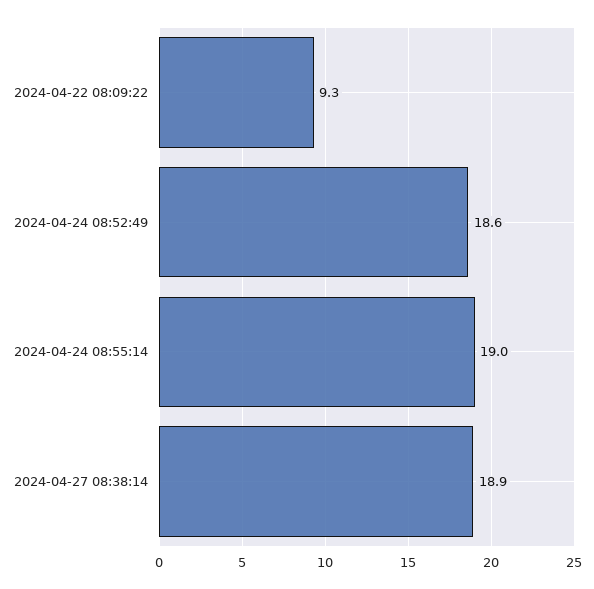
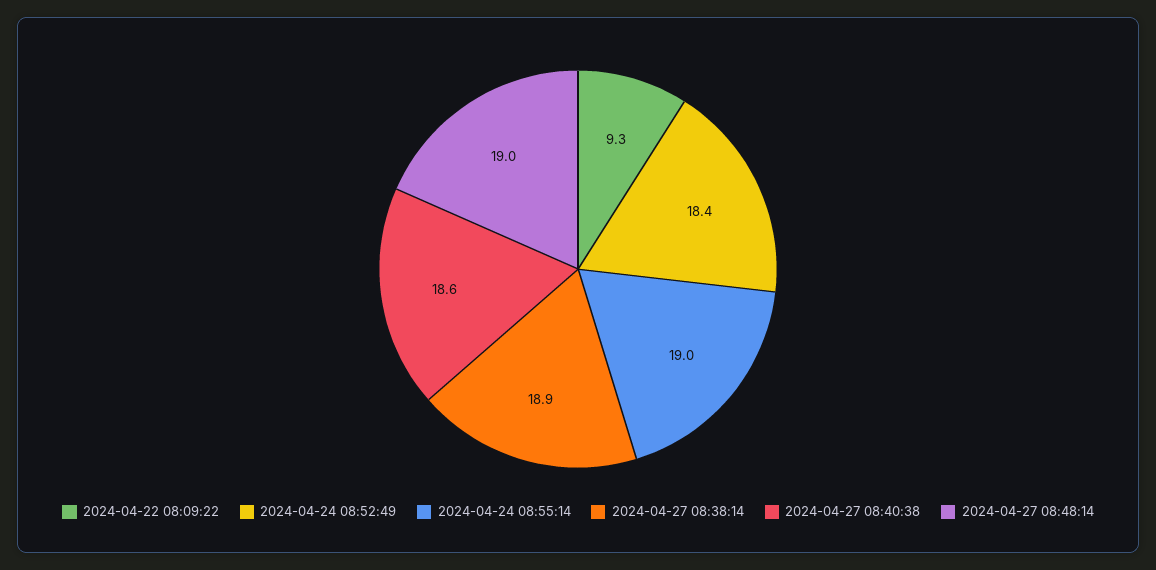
2024-04-24 08:52:49: 18.6 -> 18.4
2024-04-27 08:40:38: none -> 18.6
2024-04-27 08:48:14: none -> 19

